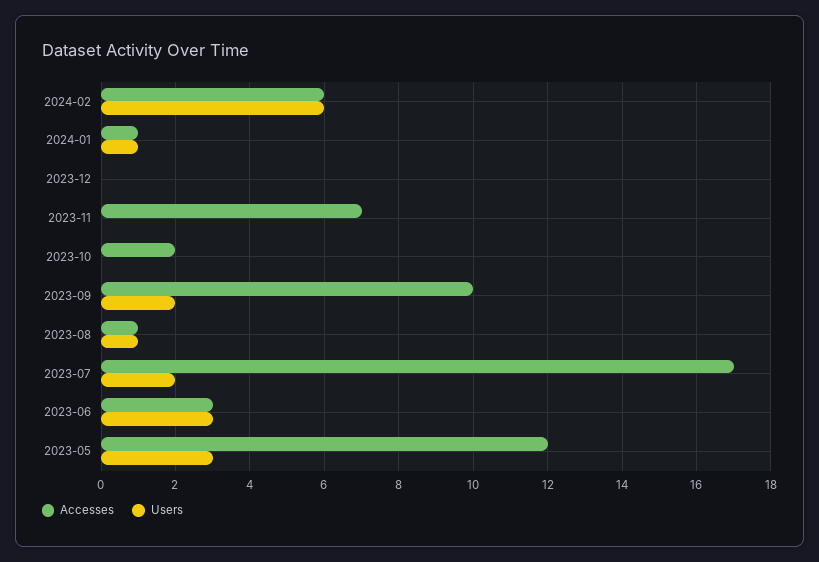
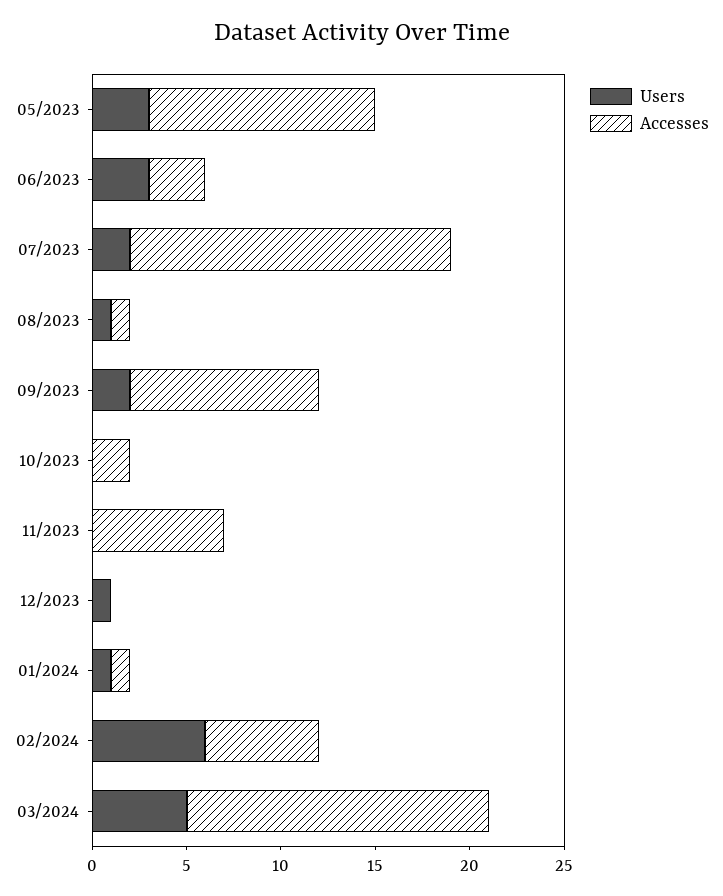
Users, 2023-12: 0 -> 1
Users, 03/2024: none -> 5
Accesses, 03/2024: none -> 16

